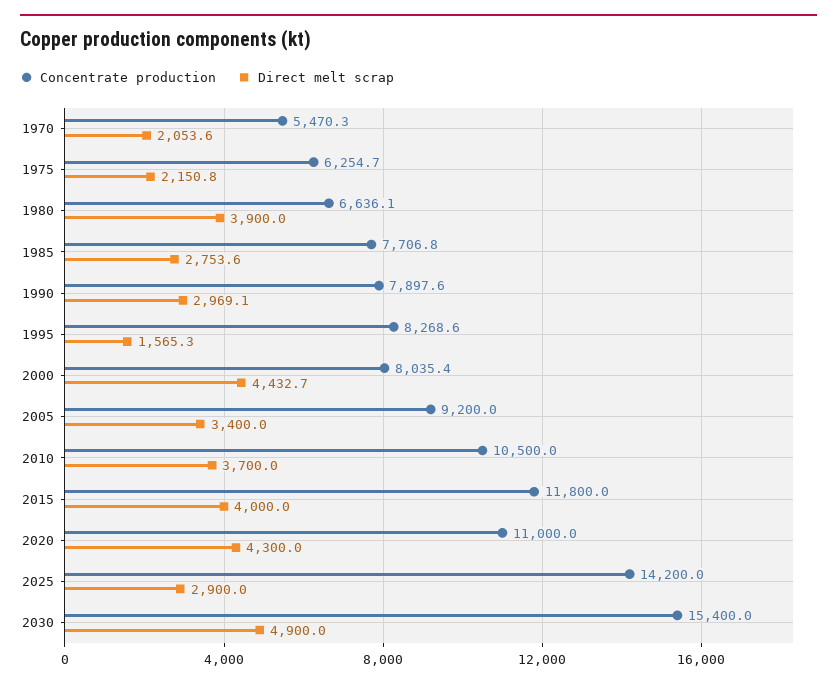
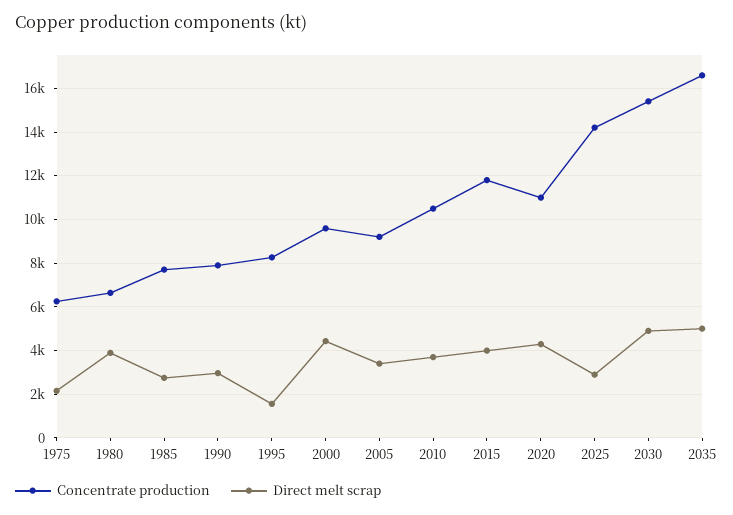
Concentrate production, 1970: 5470.3 -> none
Direct melt scrap, 1970: 2053.6 -> none
Concentrate production, 2000: 8035.4 -> 9500
Concentrate production, 2035: none -> 16500
Direct melt scrap, 2035: none -> 5000

